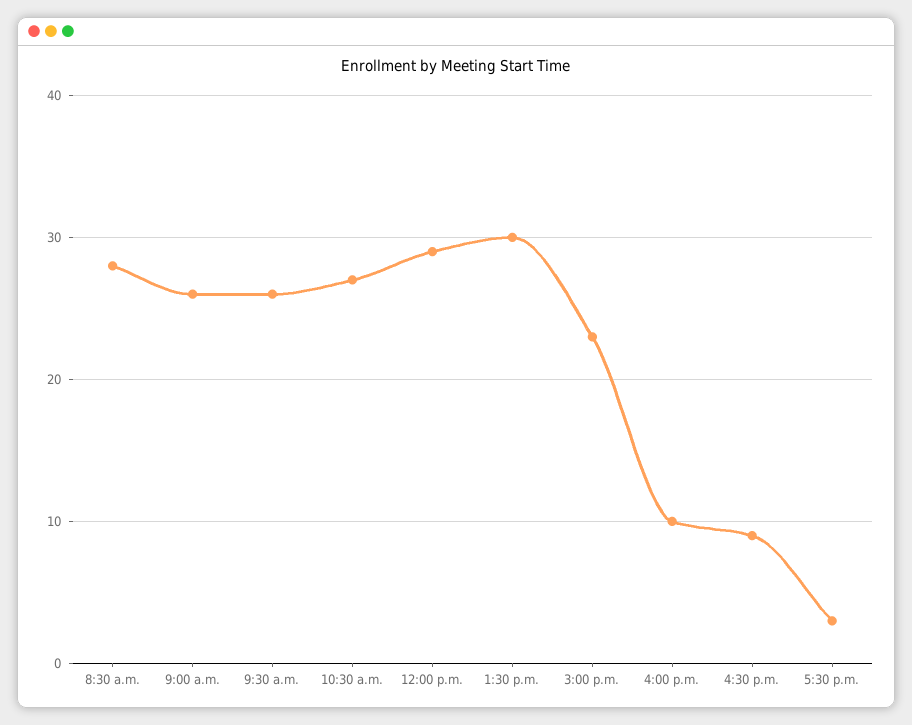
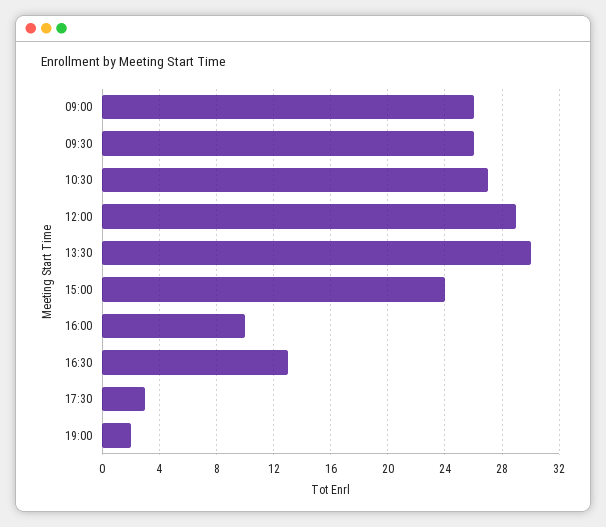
8:30 a.m.: 28 -> none
3:00 p.m.: 23 -> 24
4:30 p.m.: 9 -> 13
19:00: none -> 2

